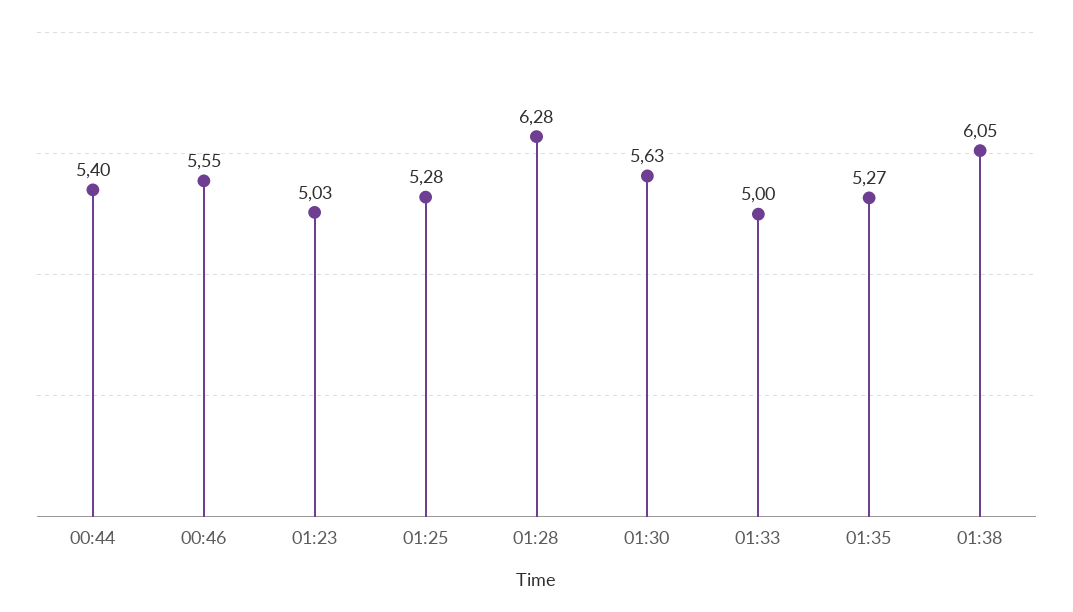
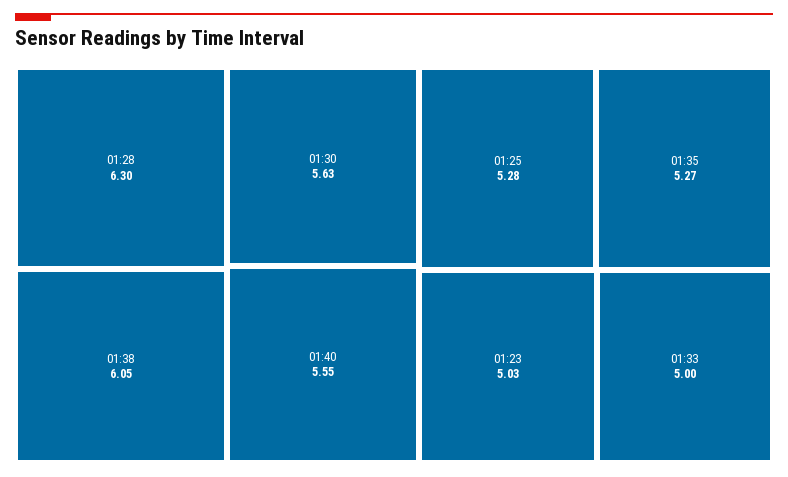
00:44: 5.4 -> none
00:46: 5.55 -> none
01:28: 6.28 -> 6.3
01:40: none -> 5.55

